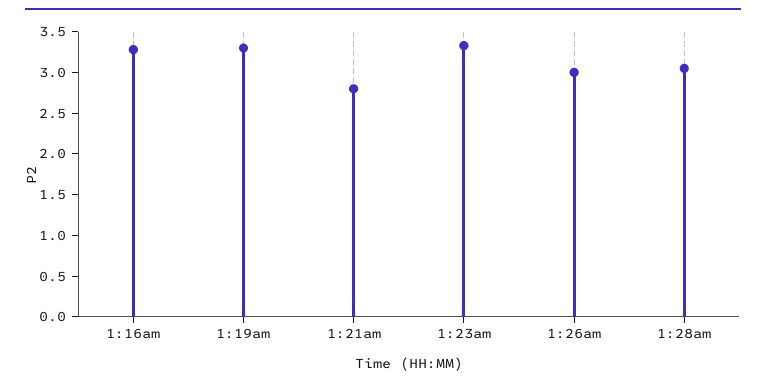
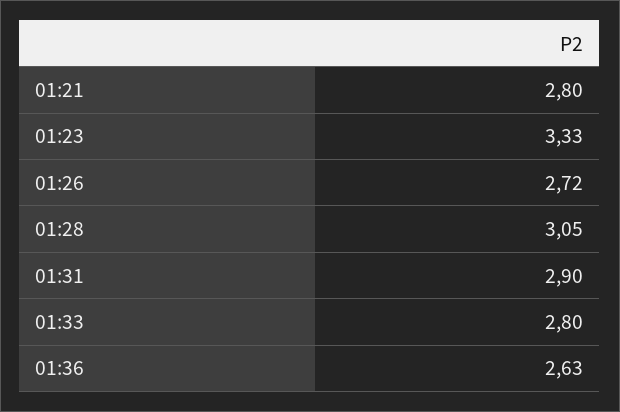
1:16am: 3.3 -> none
1:19am: 3.3 -> none
1:26am: 3 -> 2.72
01:31: none -> 2.9
01:33: none -> 2.8
01:36: none -> 2.63

